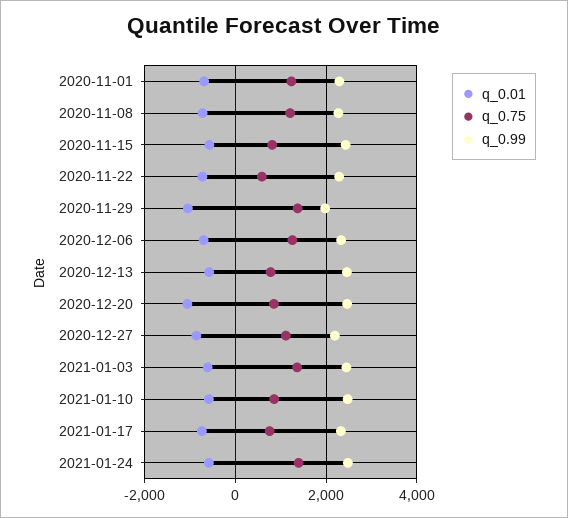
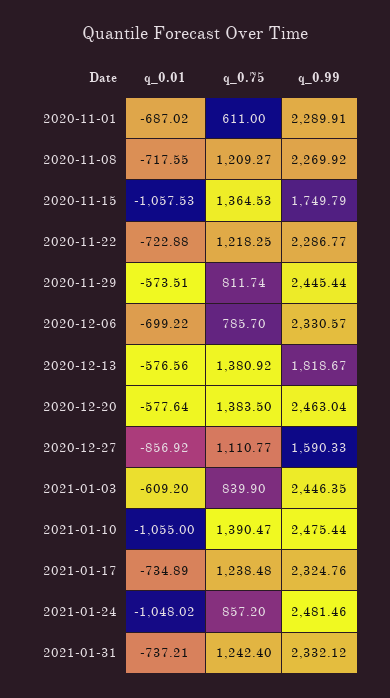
q_0.75, 2020-11-01: 1200 -> 611
q_0.01, 2020-11-15: -600 -> -1057.53
q_0.75, 2020-11-15: 800 -> 1364.53
q_0.99, 2020-11-15: 2400 -> 1749.79
q_0.75, 2020-11-22: 600 -> 1218.25
q_0.01, 2020-11-29: -1000 -> -573.51
q_0.75, 2020-11-29: 1400 -> 811.74
q_0.99, 2020-11-29: 2000 -> 2445.44
q_0.75, 2020-12-06: 1200 -> 785.7
q_0.75, 2020-12-13: 800 -> 1380.92
q_0.99, 2020-12-13: 2400 -> 1818.67
q_0.01, 2020-12-20: -1000 -> -577.64
q_0.75, 2020-12-20: 800 -> 1383.5
q_0.99, 2020-12-27: 2200 -> 1590.33
q_0.75, 2021-01-03: 1400 -> 839.9
q_0.01, 2021-01-10: -600 -> -1055
q_0.75, 2021-01-10: 800 -> 1390.47
q_0.75, 2021-01-17: 800 -> 1238.48
q_0.01, 2021-01-24: -600 -> -1048.02
q_0.75, 2021-01-24: 1400 -> 857.2
q_0.01, 2021-01-31: none -> -737.21
q_0.75, 2021-01-31: none -> 1242.4
q_0.99, 2021-01-31: none -> 2332.12

